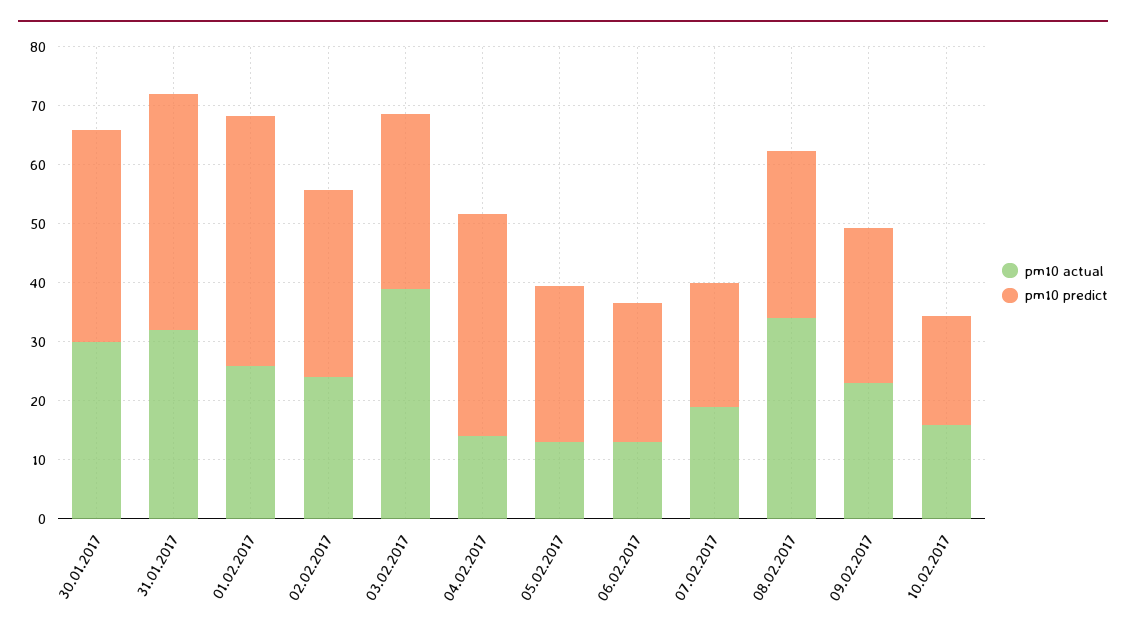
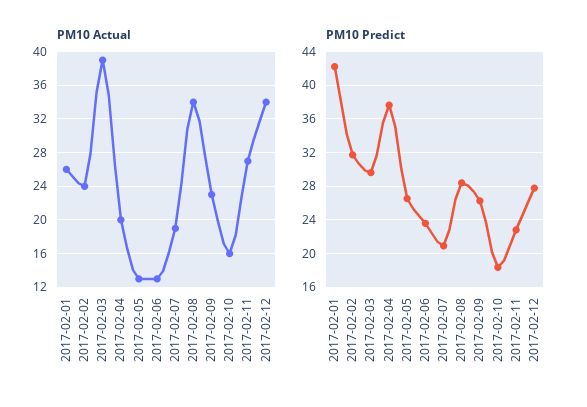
pm10 actual, 30.01.2017: 30 -> none
pm10 predict, 30.01.2017: 36 -> none
pm10 actual, 31.01.2017: 32 -> none
pm10 predict, 31.01.2017: 40 -> none
pm10 actual, 04.02.2017: 14 -> 20
pm10 actual, 2017-02-11: none -> 27
pm10 actual, 2017-02-12: none -> 34
pm10 predict, 2017-02-11: none -> 23
pm10 predict, 2017-02-12: none -> 28

